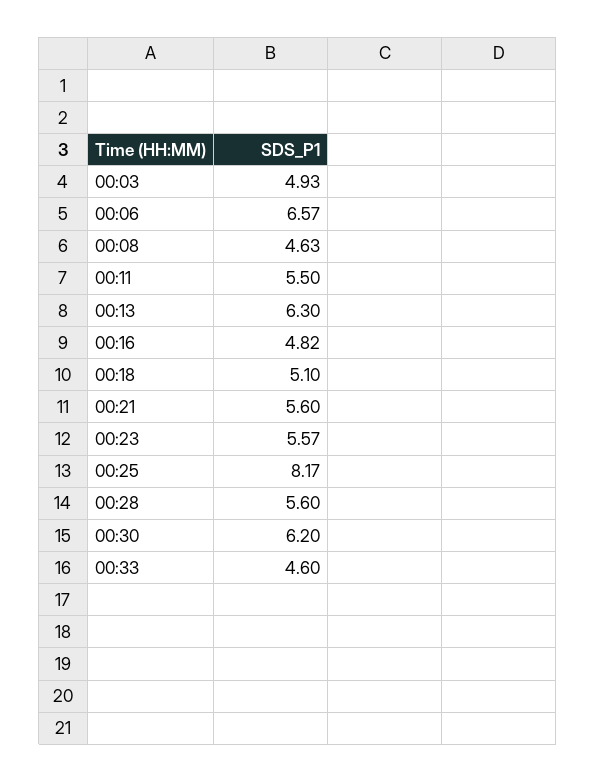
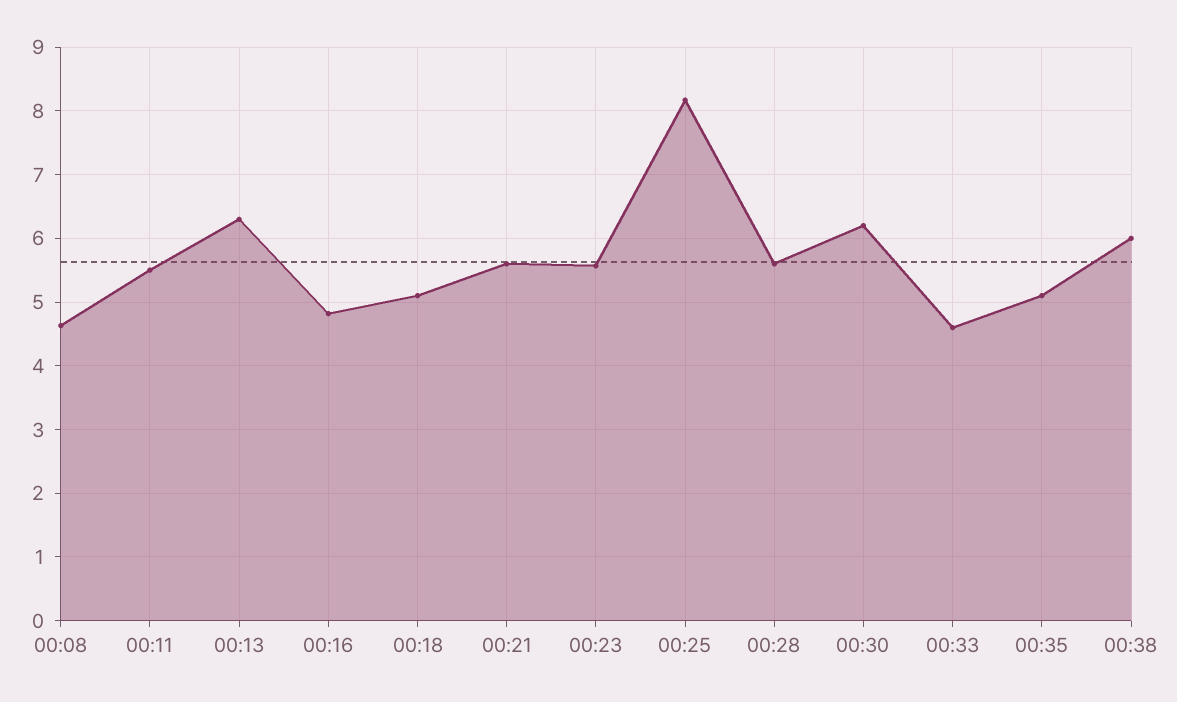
00:03: 4.93 -> none
00:06: 6.57 -> none
00:35: none -> 5.1
00:38: none -> 6

